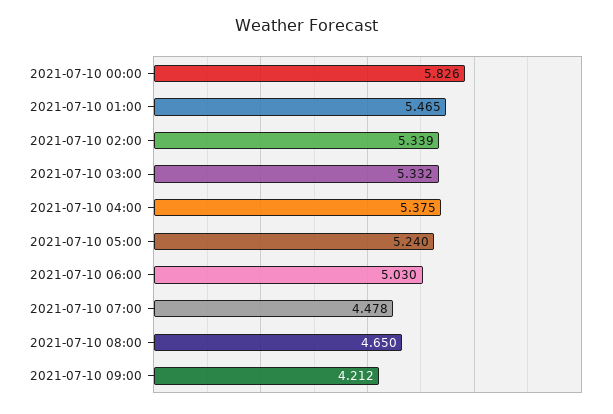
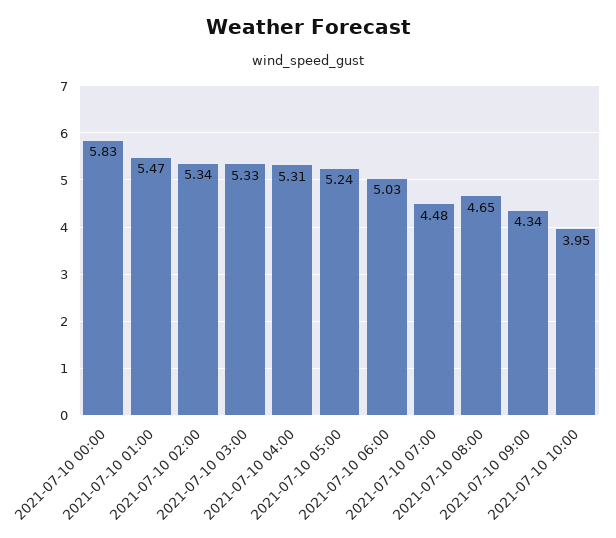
2021-07-10 04:00: 5.375 -> 5.31
2021-07-10 09:00: 4.212 -> 4.34
2021-07-10 10:00: none -> 3.95

